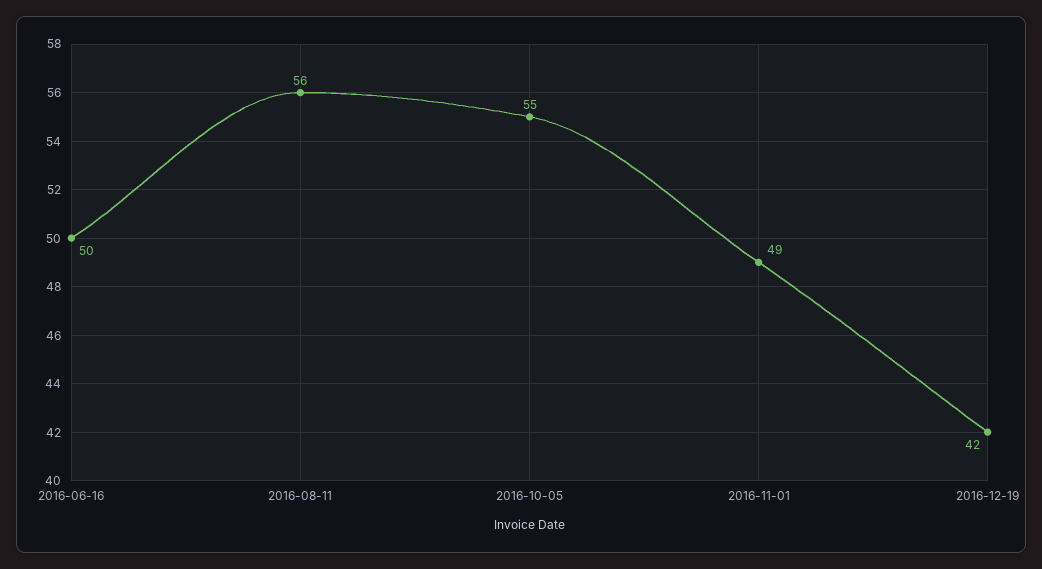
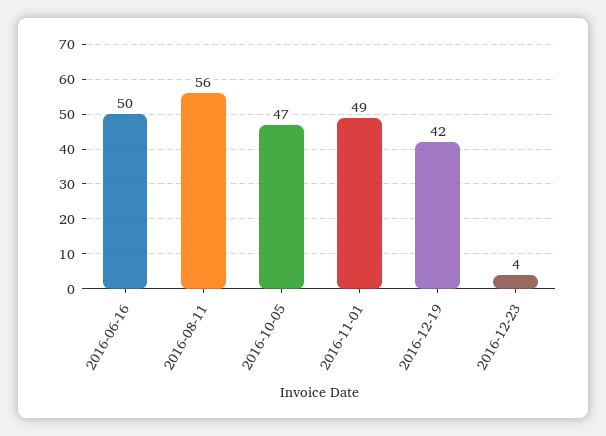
2016-10-05: 55 -> 47
2016-12-23: none -> 4

